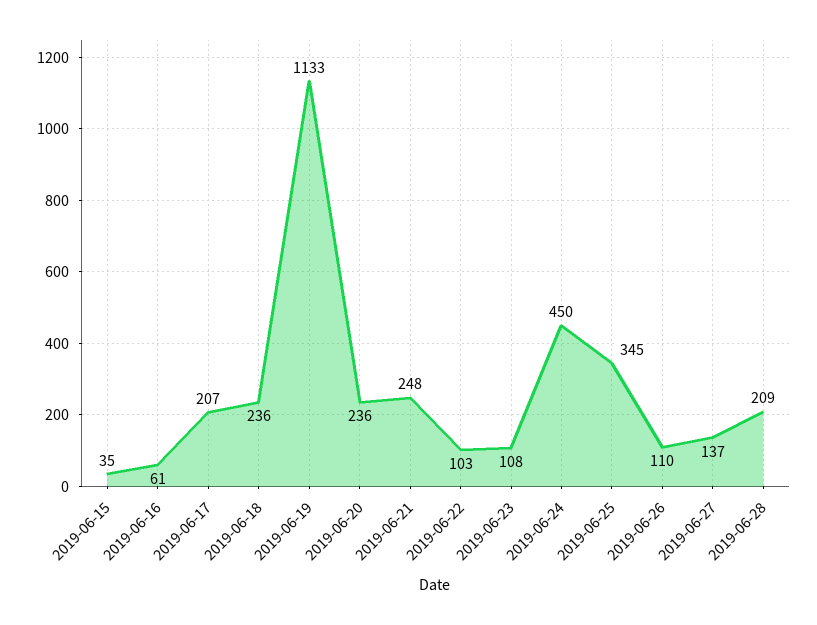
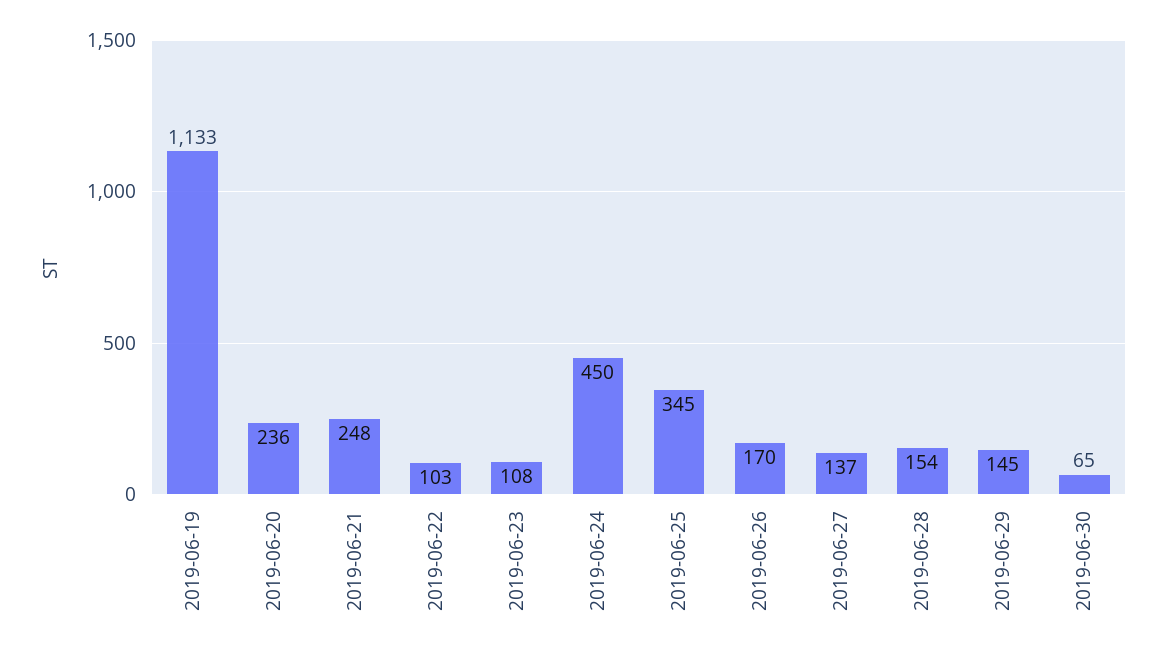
2019-06-15: 35 -> none
2019-06-16: 61 -> none
2019-06-17: 207 -> none
2019-06-18: 236 -> none
2019-06-26: 110 -> 170
2019-06-28: 209 -> 154
2019-06-29: none -> 145
2019-06-30: none -> 65

